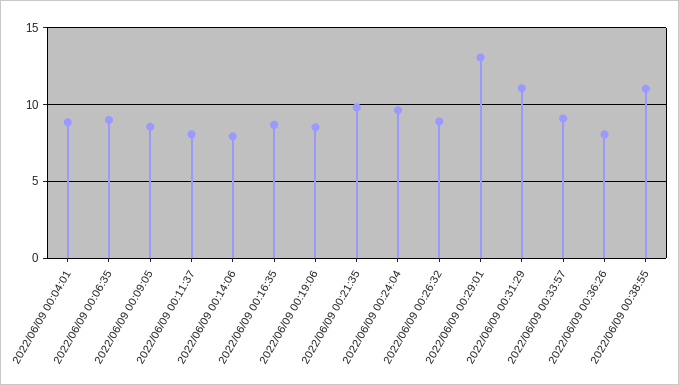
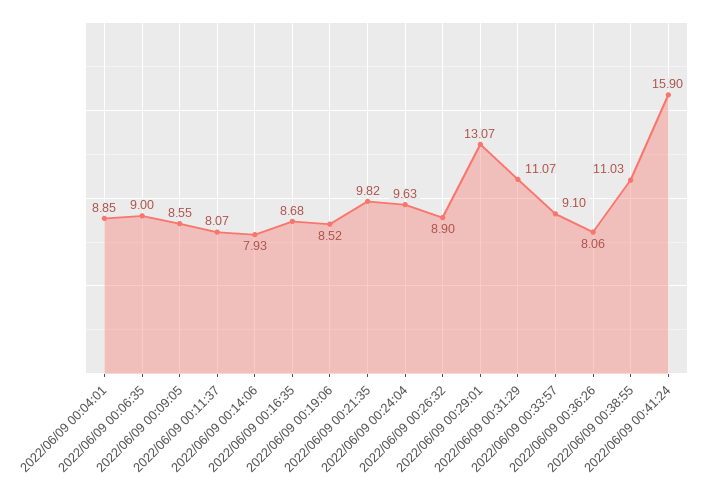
2022/06/09 00:41:24: none -> 15.9

